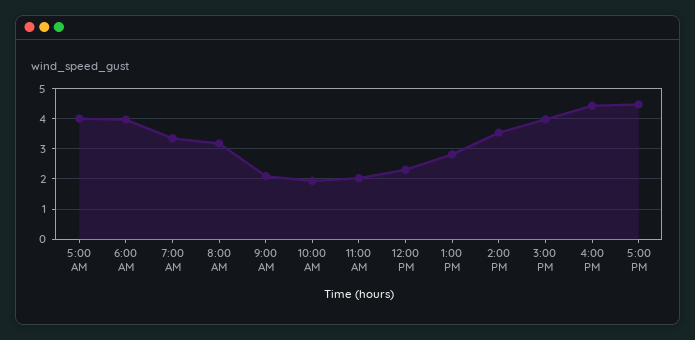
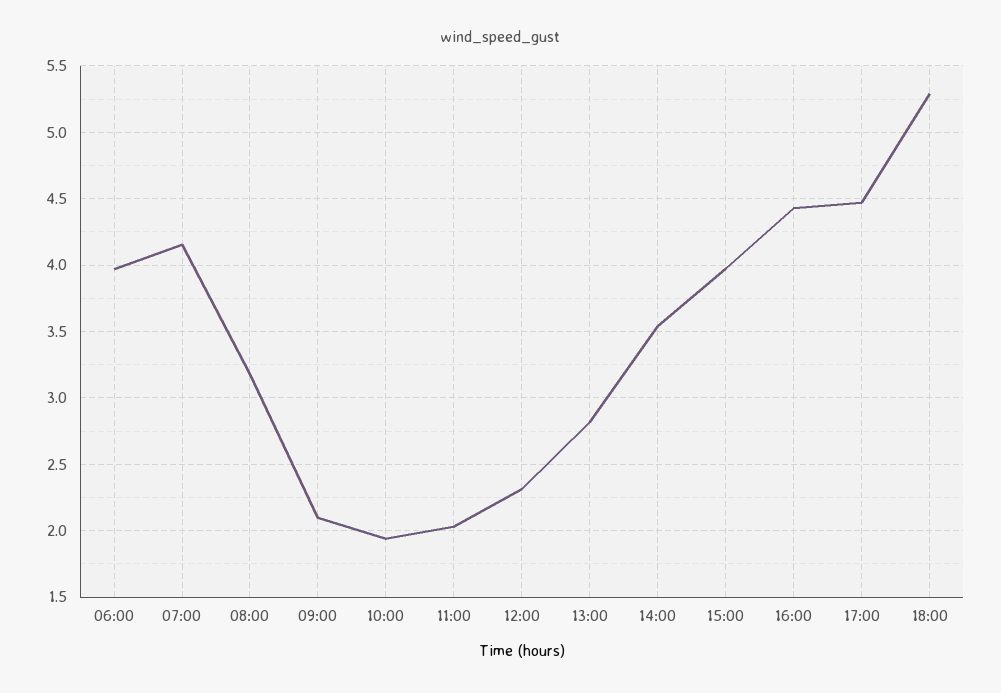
5:00 AM: 4 -> none
7:00 AM: 3.4 -> 4.15
18:00: none -> 5.3

